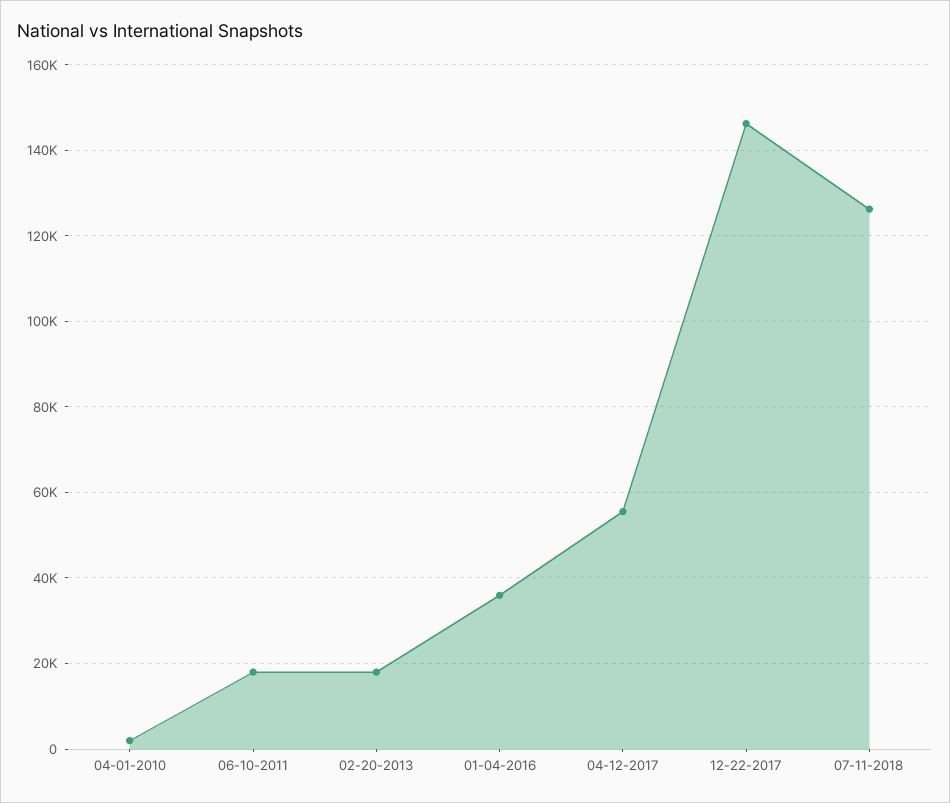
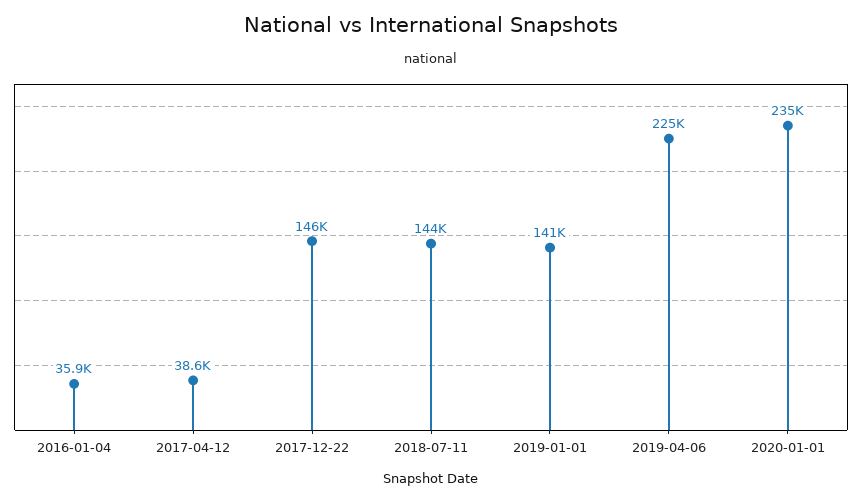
04-01-2010: 2000 -> none
06-10-2011: 18000 -> none
02-20-2013: 18000 -> none
04-12-2017: 56000 -> 38600
07-11-2018: 126000 -> 144000
2019-01-01: none -> 141000
2019-04-06: none -> 225000
2020-01-01: none -> 235000

